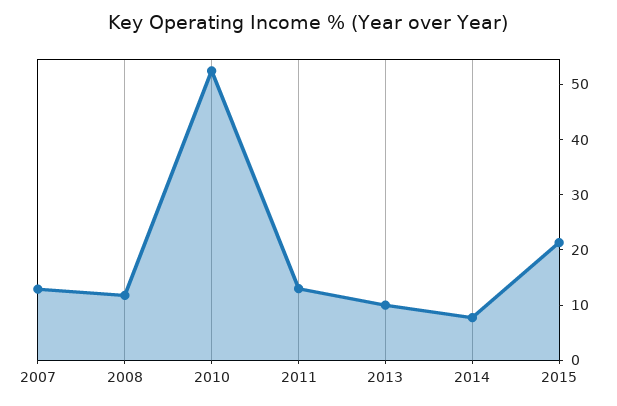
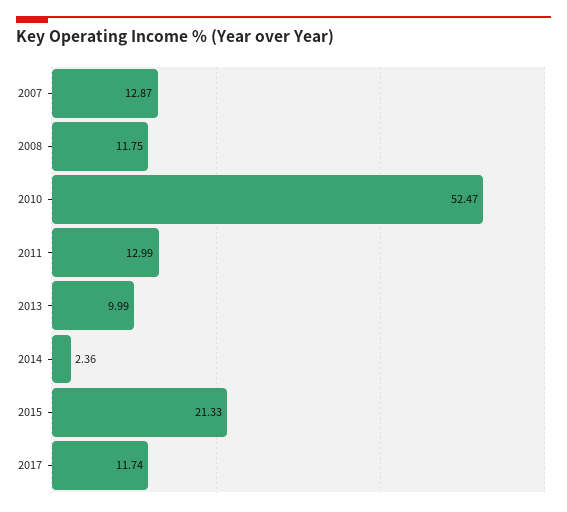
2014: 8 -> 2.36
2017: none -> 11.74

